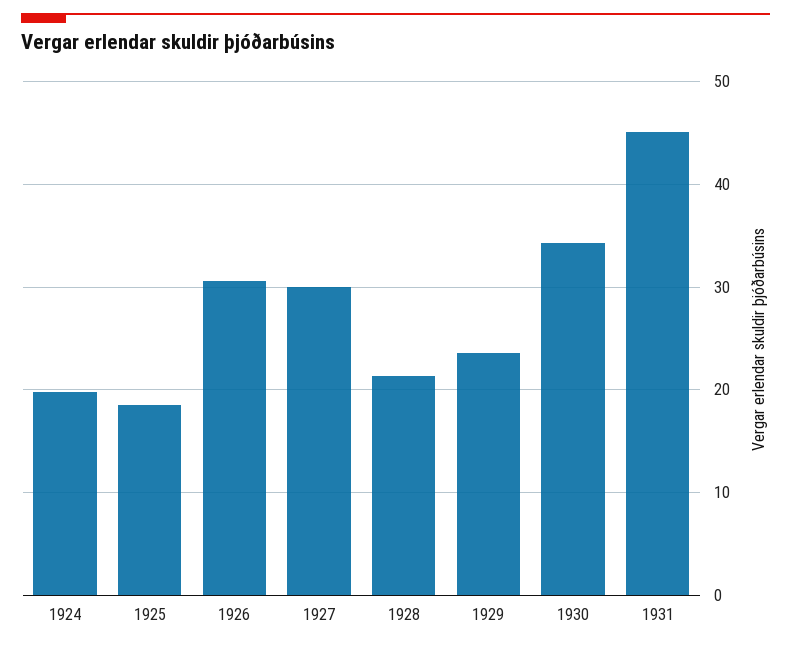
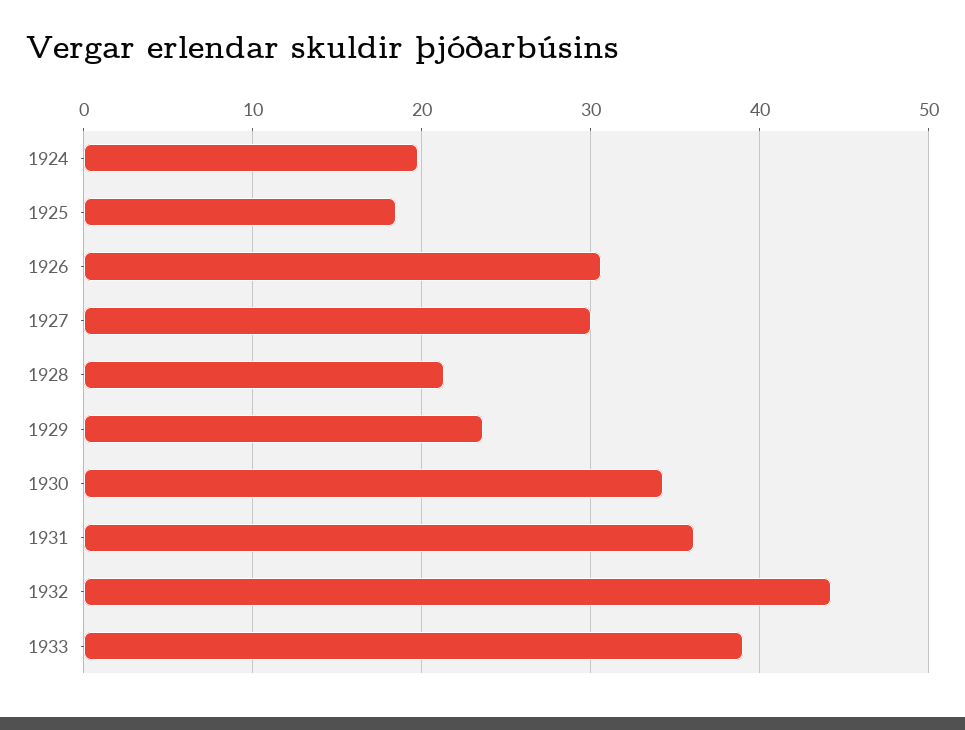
1931: 45 -> 36
1932: none -> 44
1933: none -> 39

